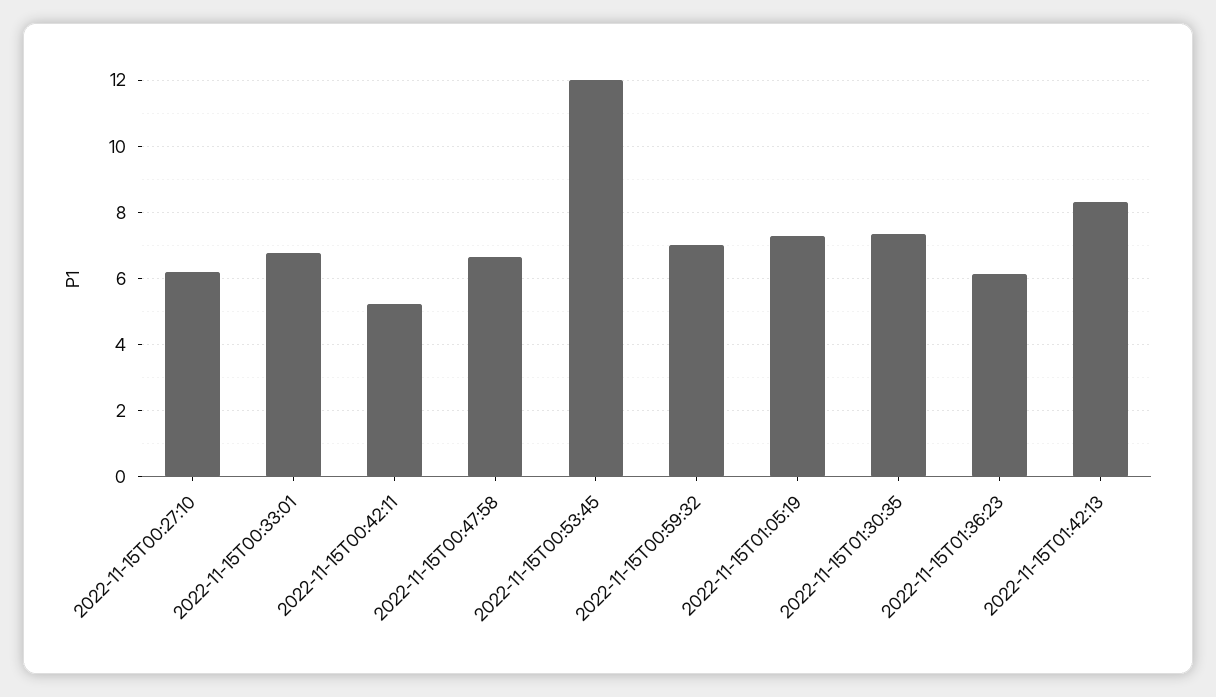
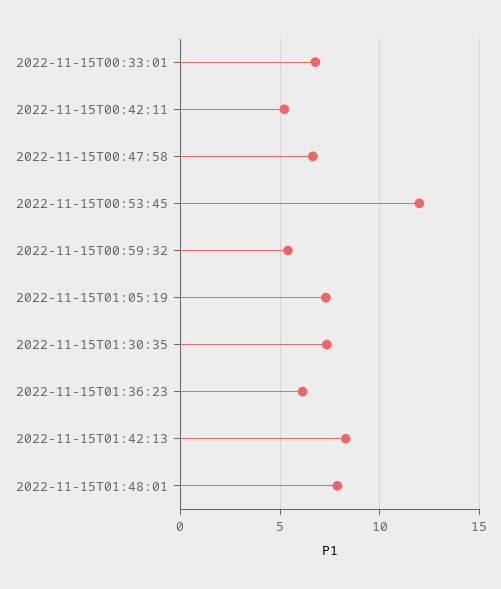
2022-11-15T00:27:10: 6.2 -> none
2022-11-15T00:59:32: 7 -> 5.5
2022-11-15T01:48:01: none -> 8

